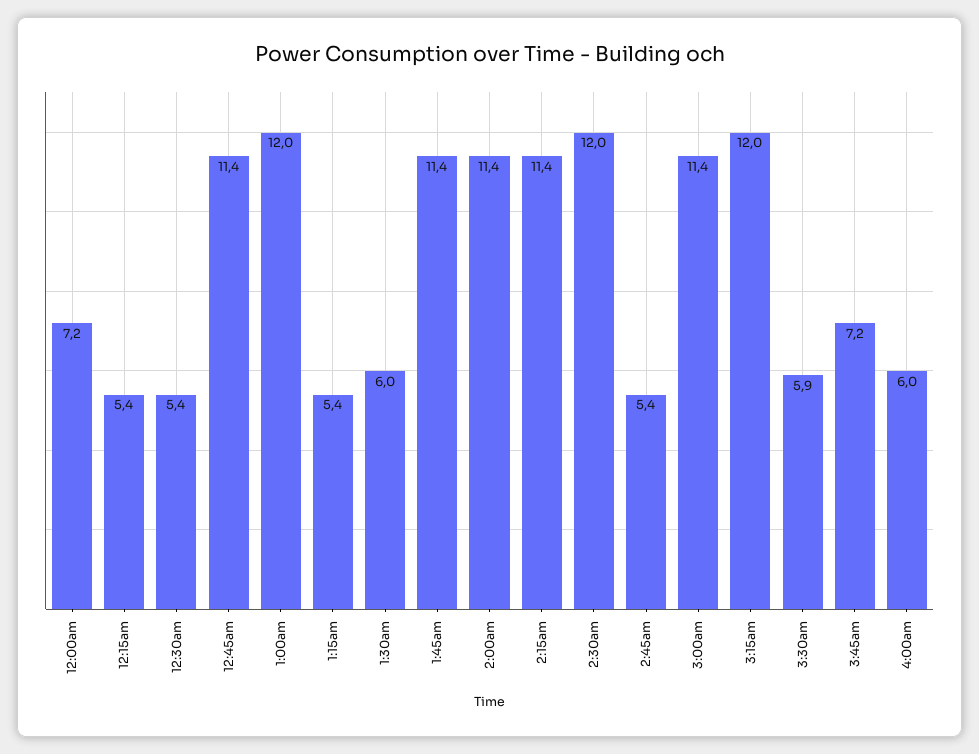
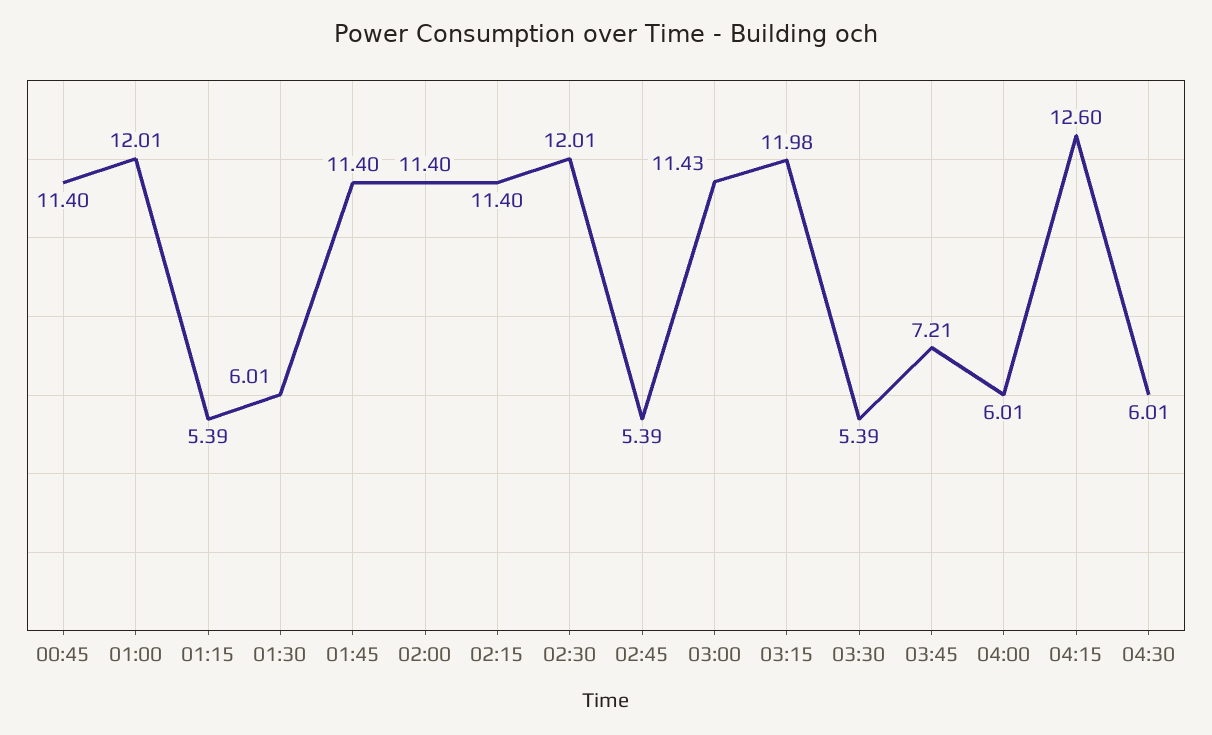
12:00am: 7.2 -> none
12:15am: 5.4 -> none
12:30am: 5.4 -> none
3:30am: 5.9 -> 5.39
04:15: none -> 12.6
04:30: none -> 6.01

